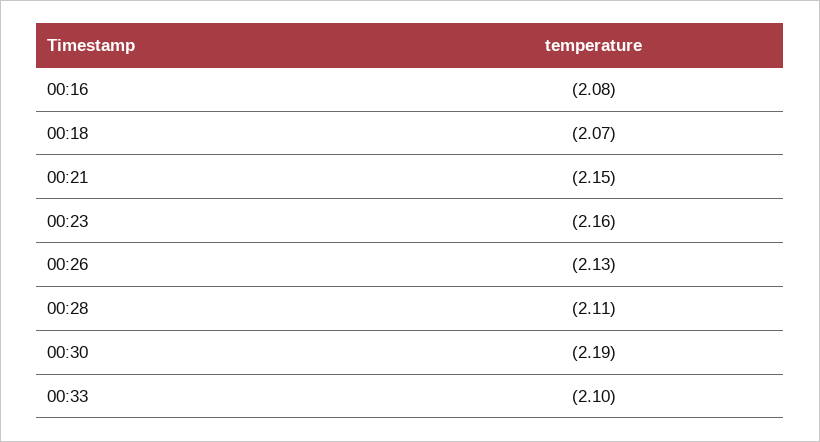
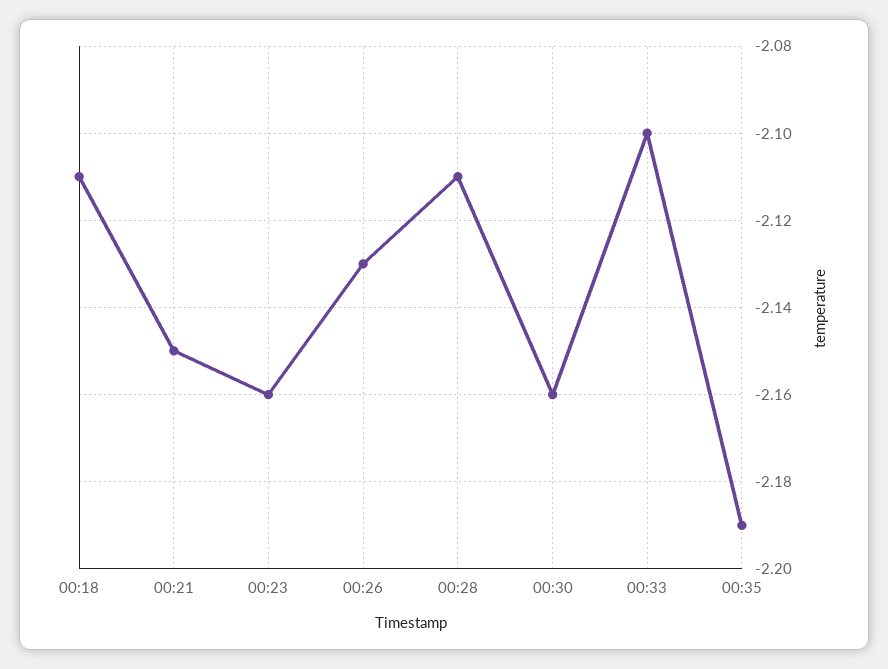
00:16: -2.08 -> none
00:18: -2.07 -> -2.11
00:30: -2.19 -> -2.16
00:35: none -> -2.19

